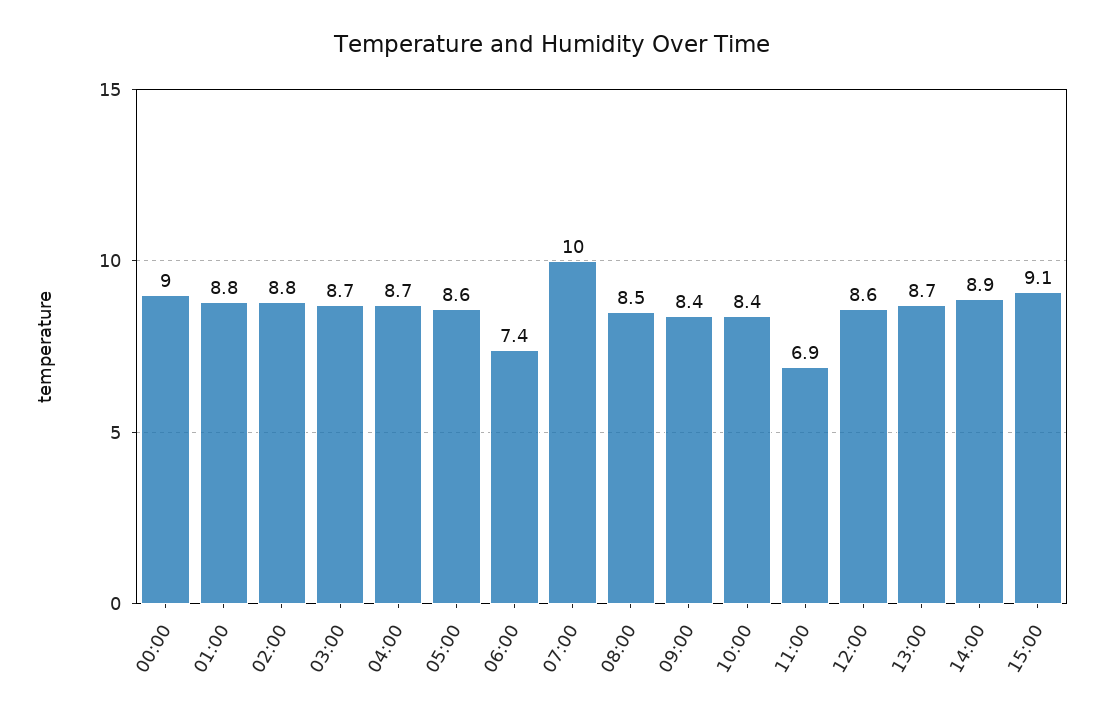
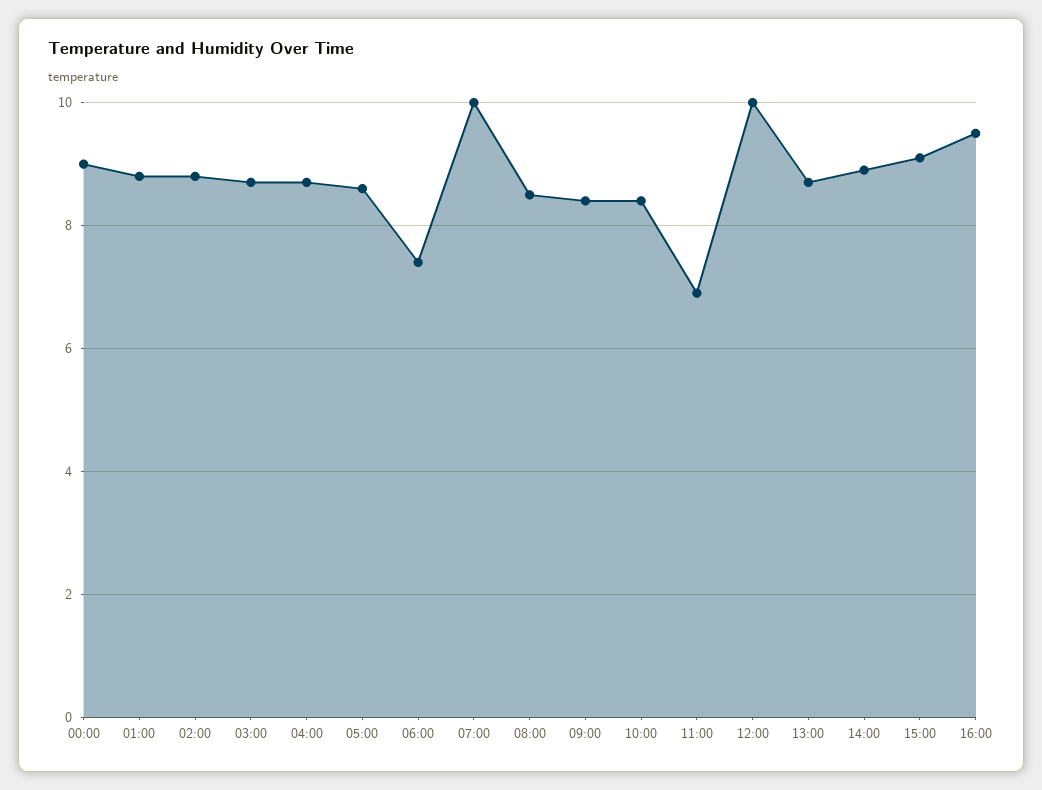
12:00: 8.6 -> 10
16:00: none -> 9.5

